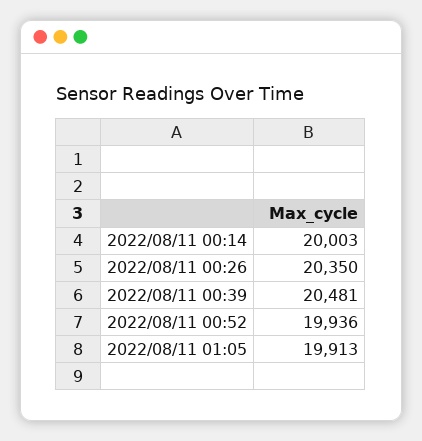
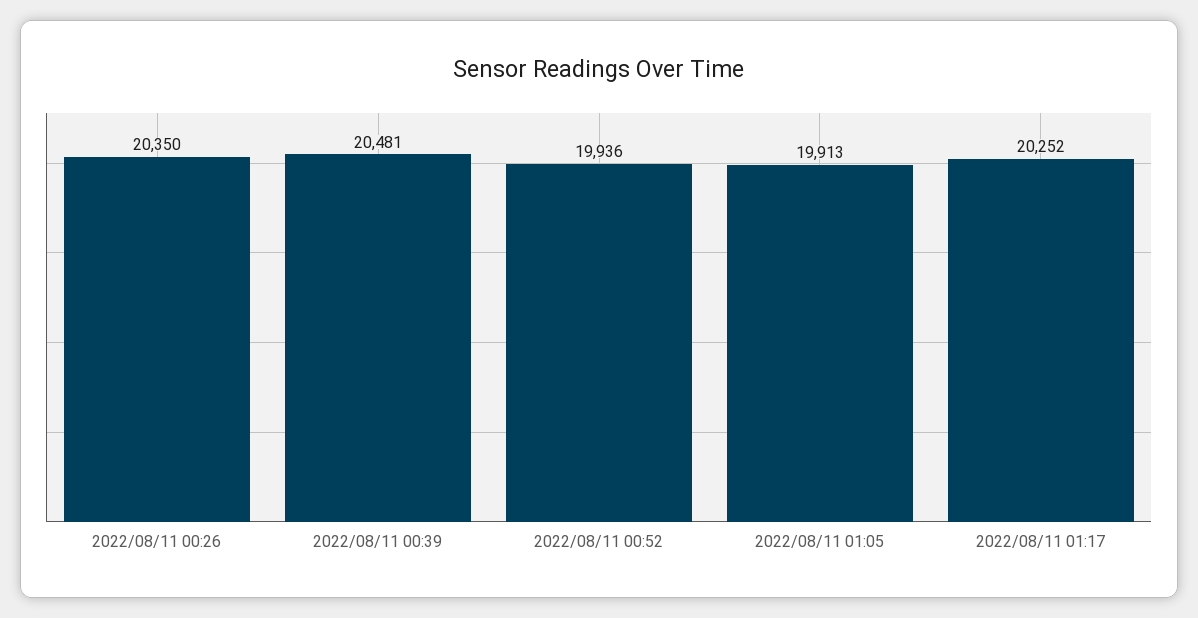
2022/08/11 00:14: 20003 -> none
2022/08/11 01:17: none -> 20252

